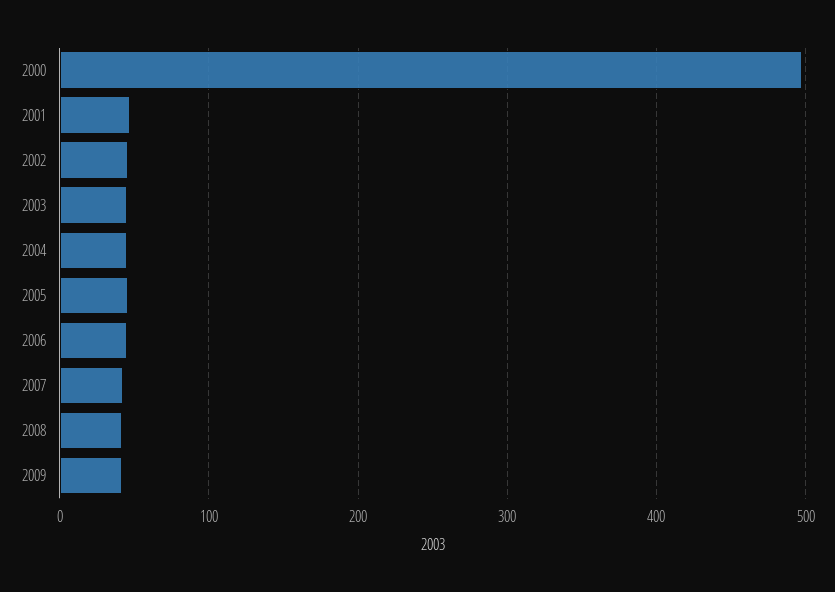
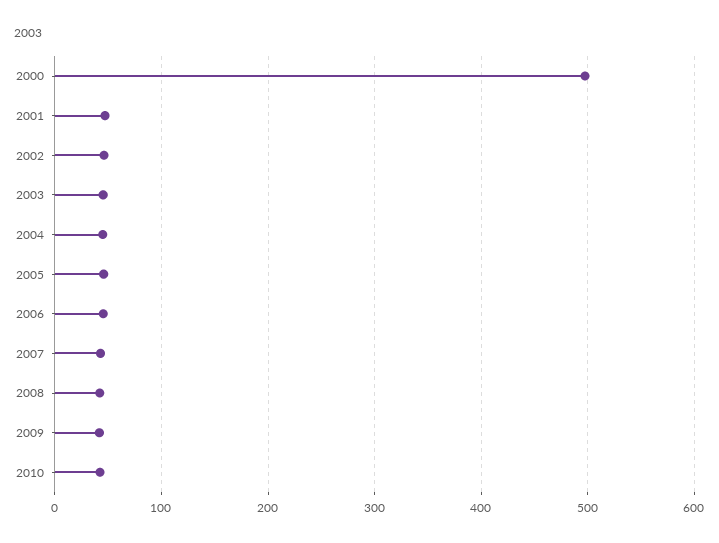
2010: none -> 40

